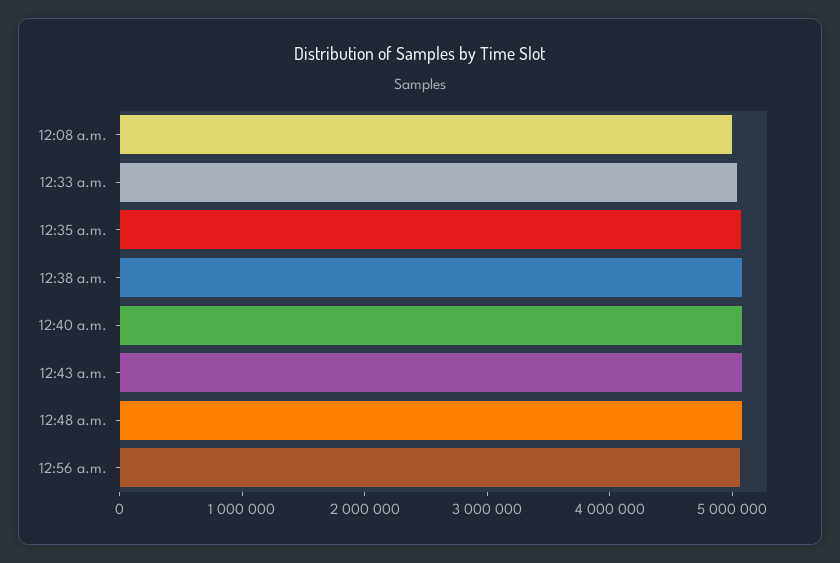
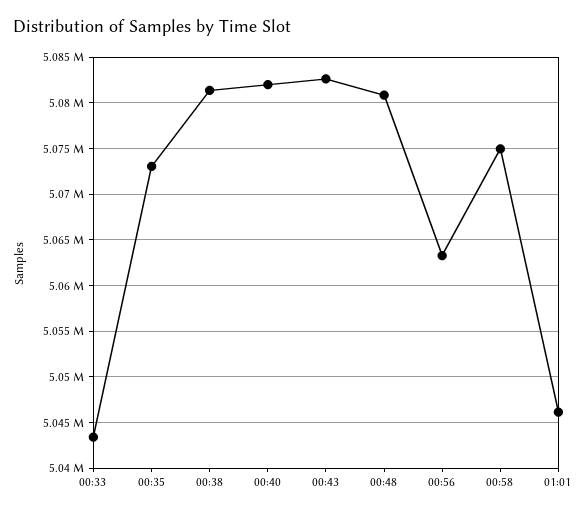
12:08 a.m.: 5000000 -> none
00:58: none -> 5075000
01:01: none -> 5046000

